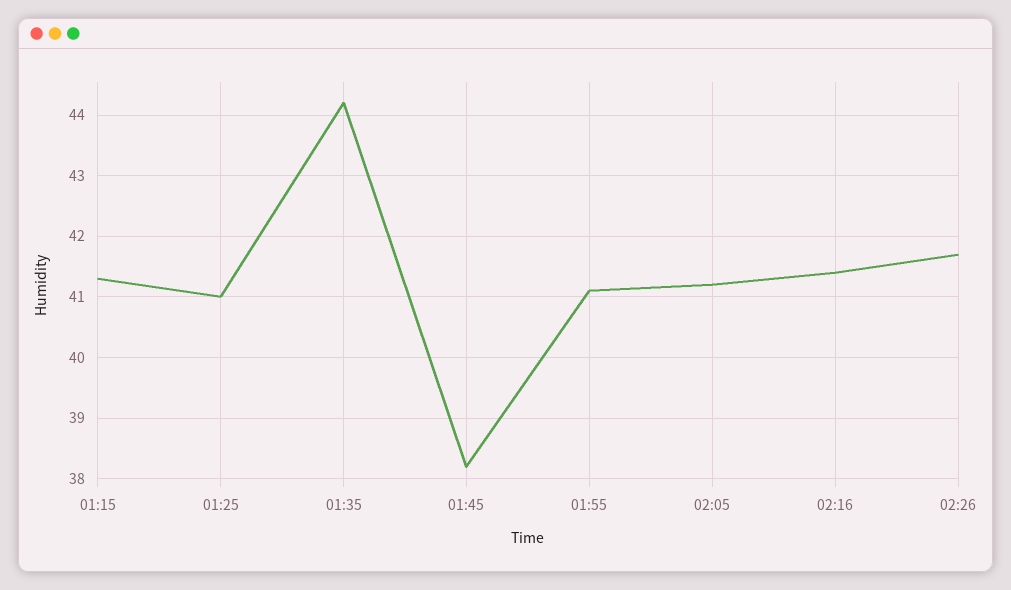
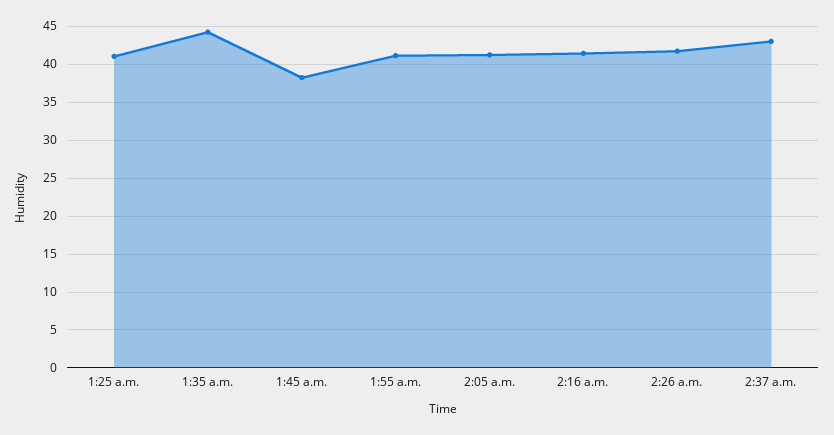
01:15: 41.3 -> none
2:37 a.m.: none -> 43

